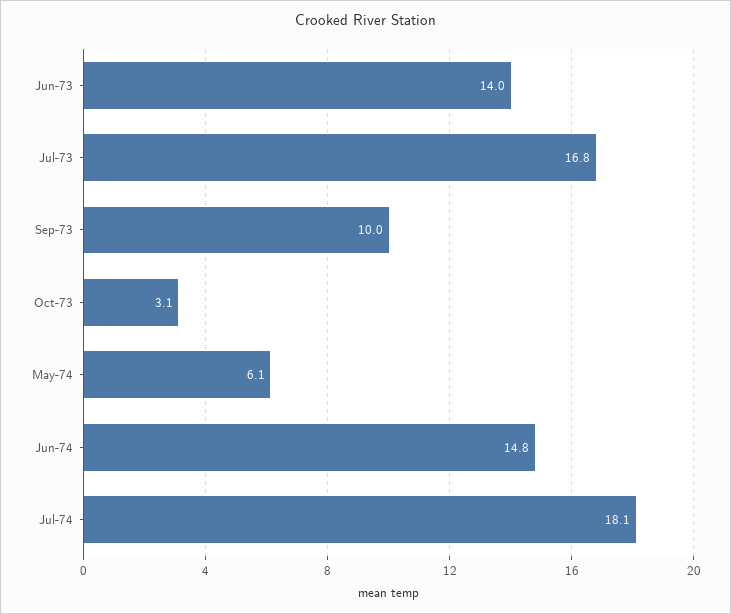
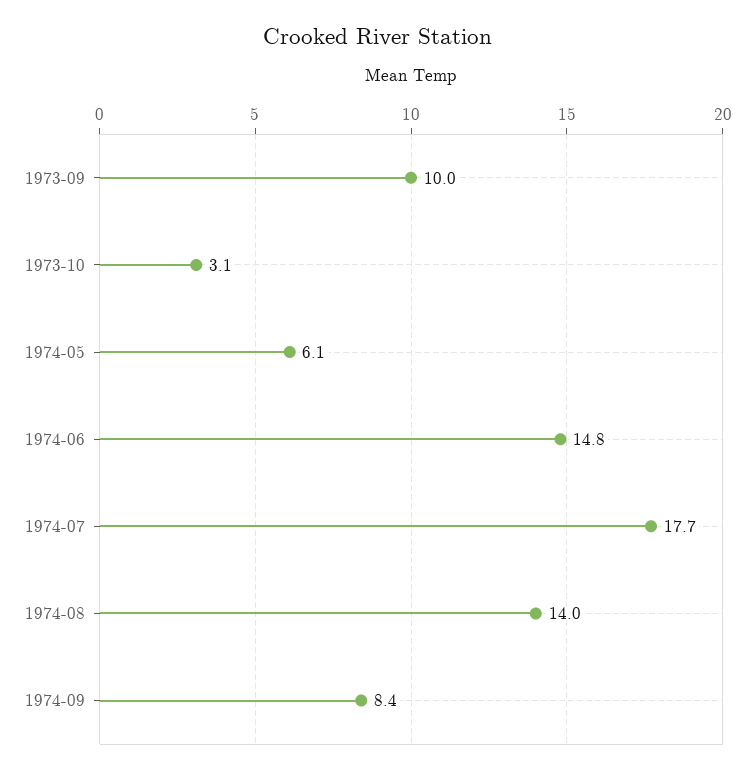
Jun-73: 14 -> none
Jul-73: 16.8 -> none
Jul-74: 18.1 -> 17.7
1974-08: none -> 14
1974-09: none -> 8.4

